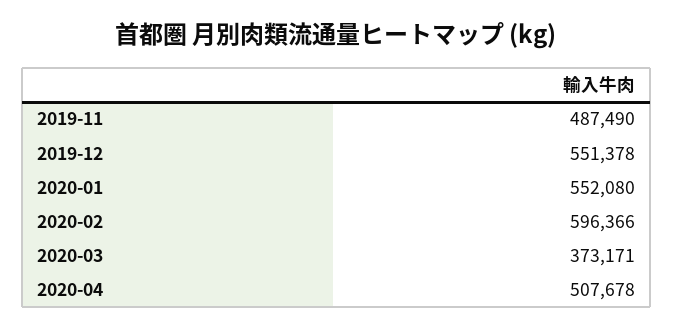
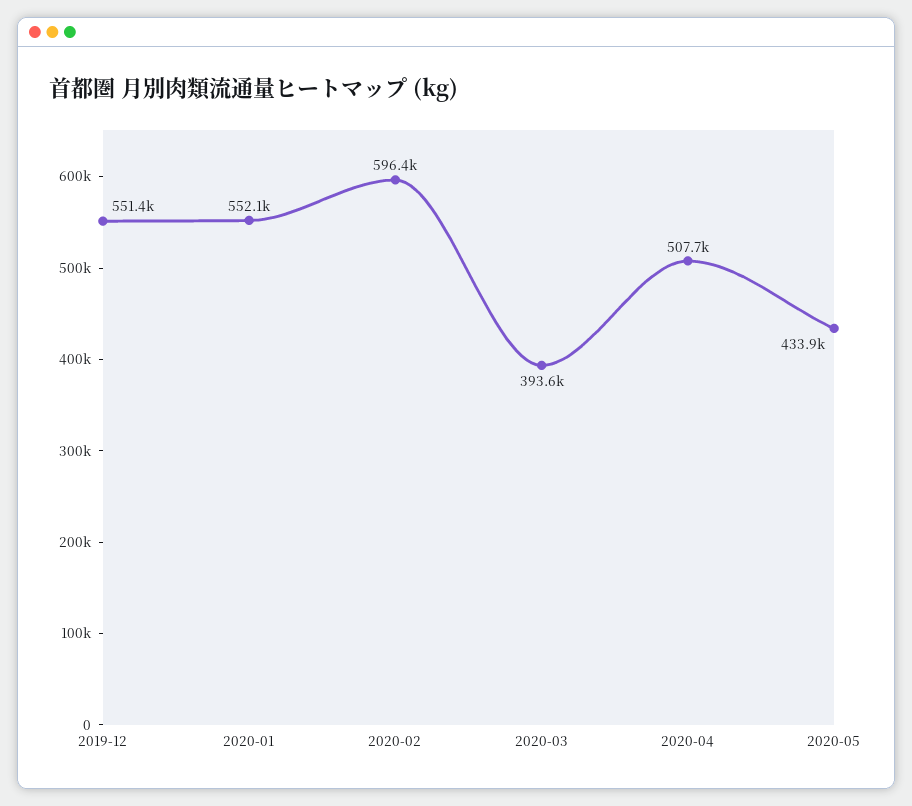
2019-11: 487490 -> none
2020-03: 373171 -> 393600
2020-05: none -> 433900

